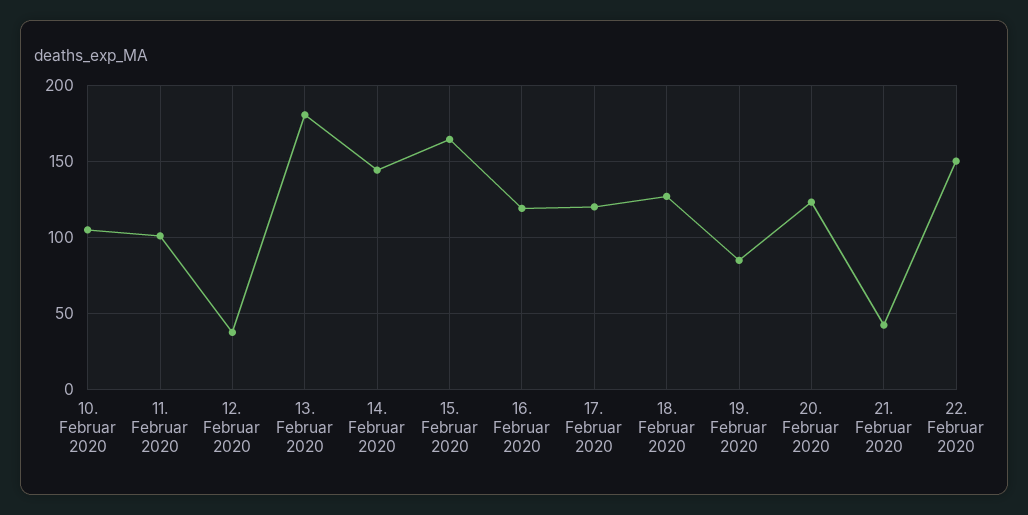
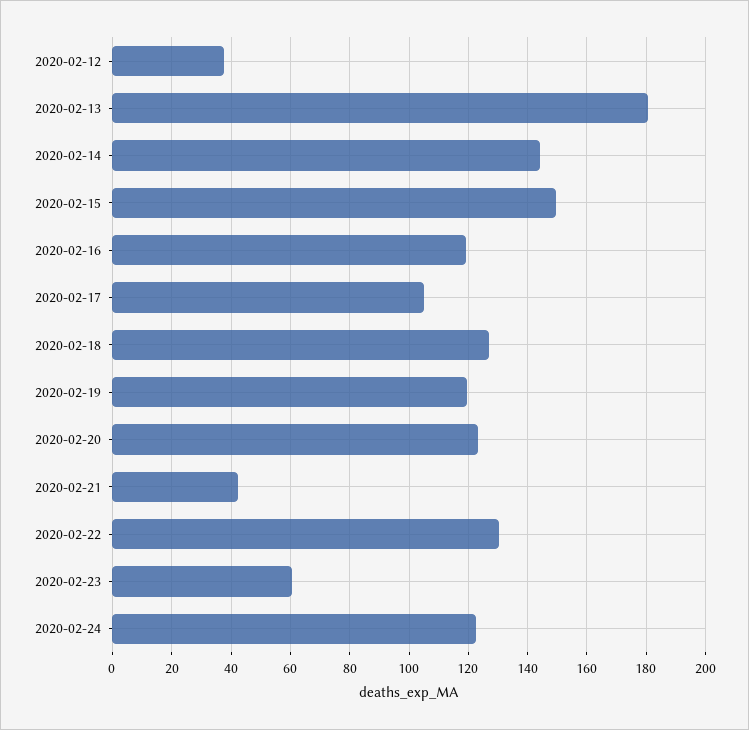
10. Februar 2020: 105 -> none
11. Februar 2020: 100 -> none
15. Februar 2020: 165 -> 150
17. Februar 2020: 120 -> 105
19. Februar 2020: 85 -> 120
22. Februar 2020: 150 -> 130
2020-02-23: none -> 60
2020-02-24: none -> 122.5

